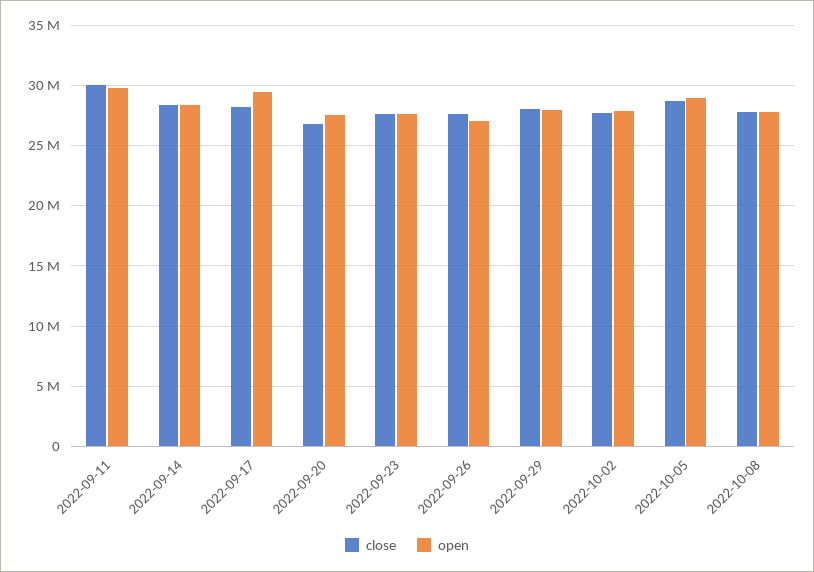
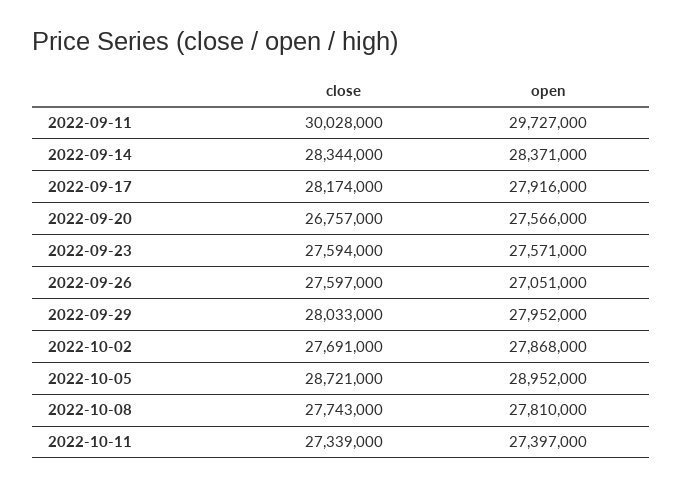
open, 2022-09-17: 29500000 -> 27916000
close, 2022-10-11: none -> 27339000
open, 2022-10-11: none -> 27397000

